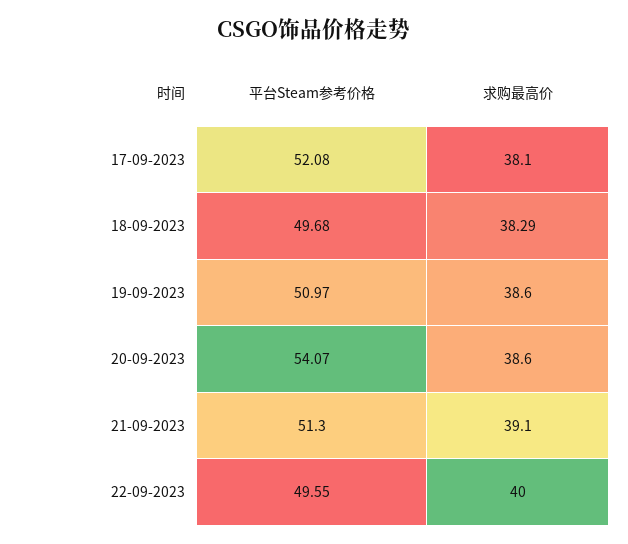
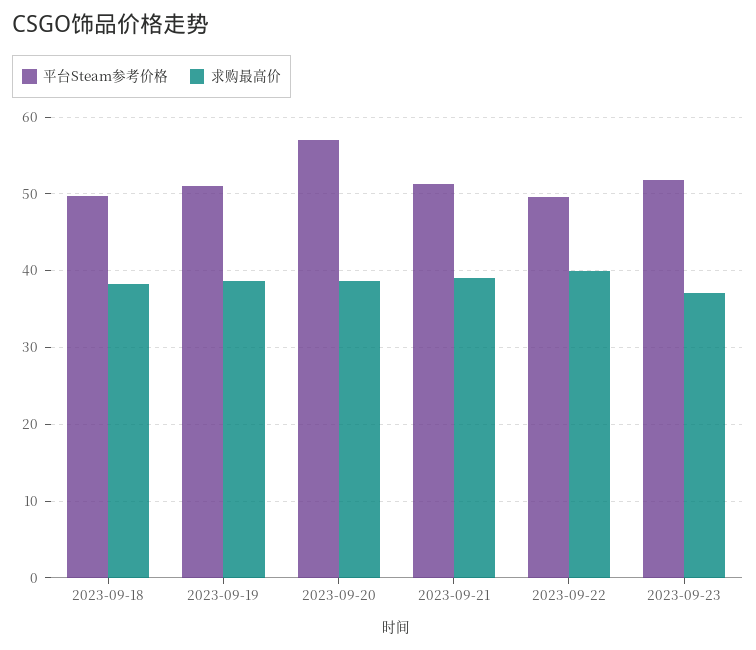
平台Steam参考价格, 17-09-2023: 52.08 -> none
求购最高价, 17-09-2023: 38.1 -> none
平台Steam参考价格, 20-09-2023: 54.07 -> 57
平台Steam参考价格, 2023-09-23: none -> 52
求购最高价, 2023-09-23: none -> 37

